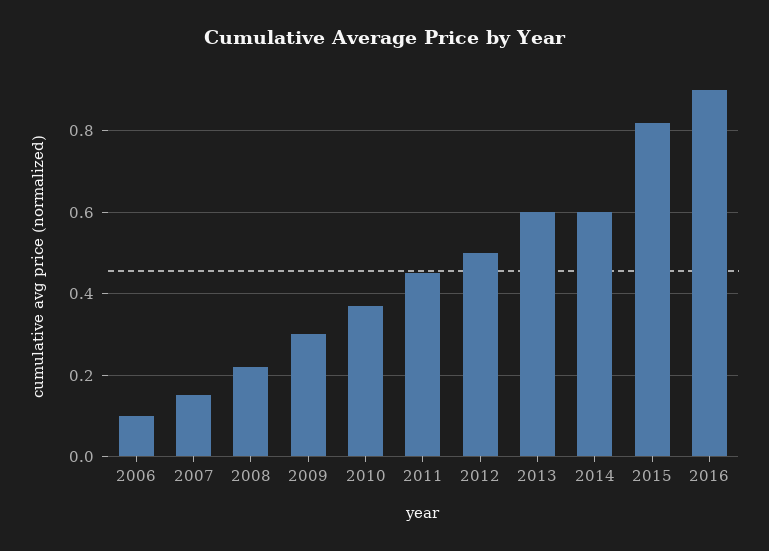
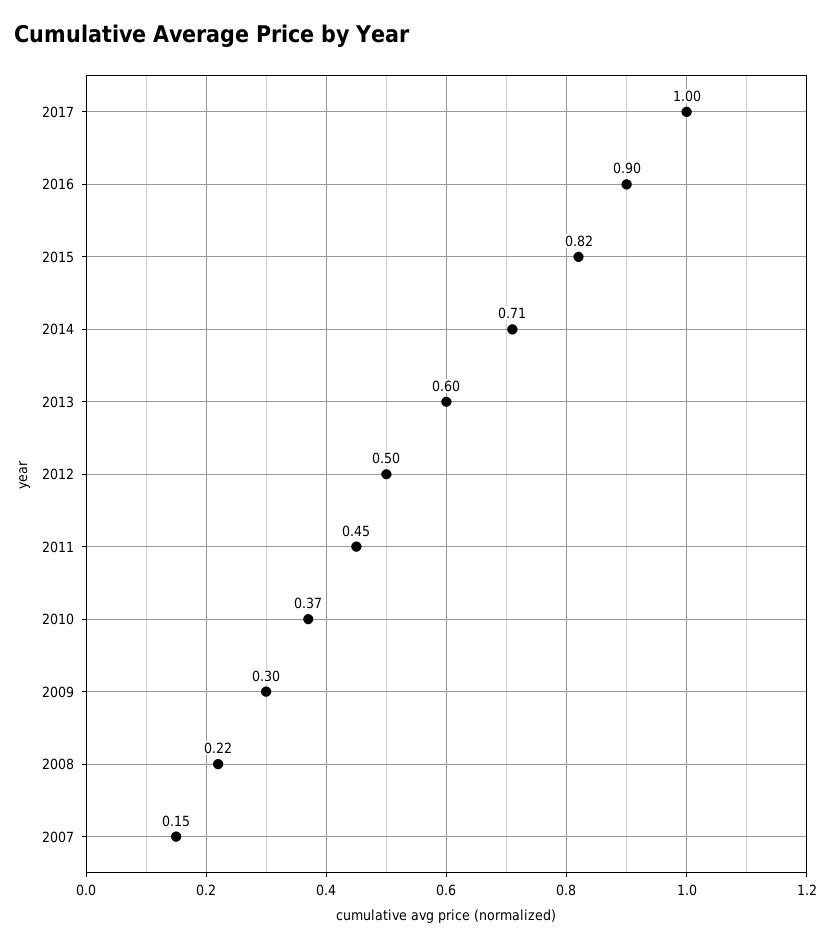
2006: 0.1 -> none
2014: 0.6 -> 0.71
2017: none -> 1

